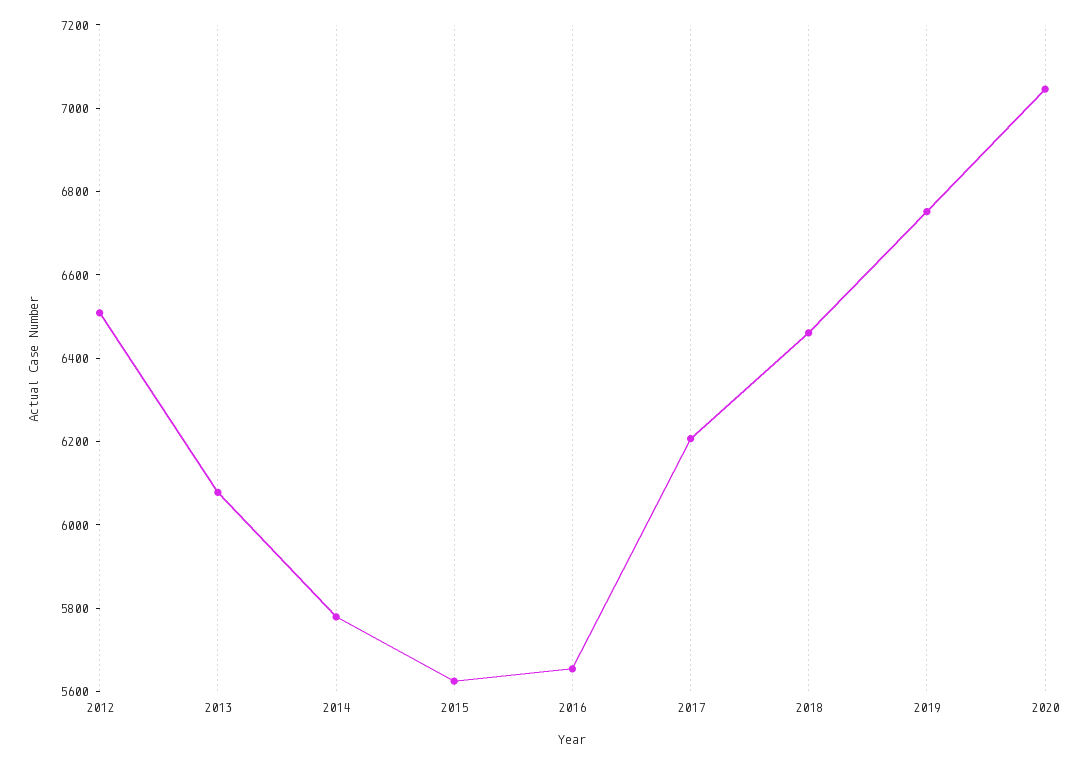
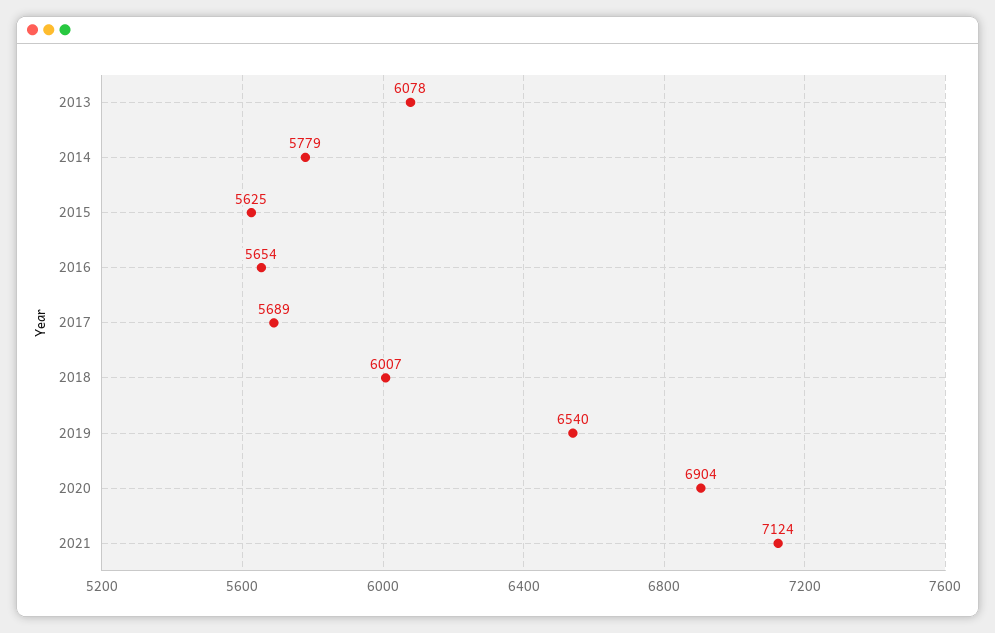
2012: 6500 -> none
2017: 6200 -> 5689
2018: 6450 -> 6007
2019: 6750 -> 6540
2020: 7050 -> 6904
2021: none -> 7124

